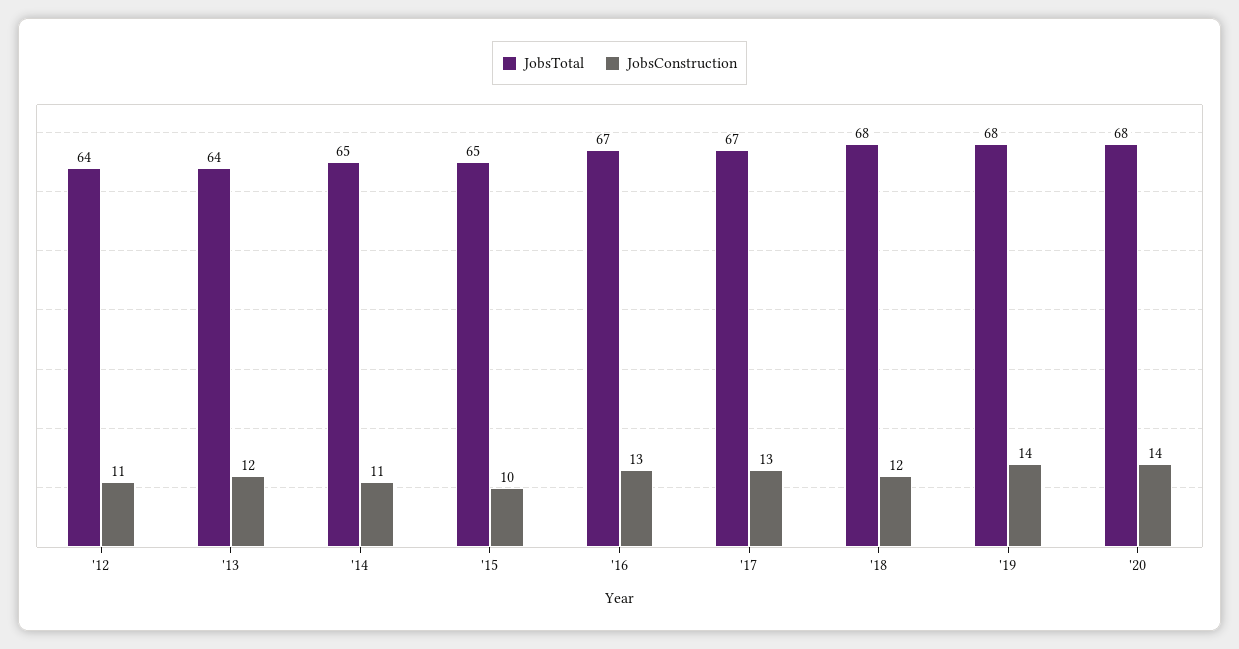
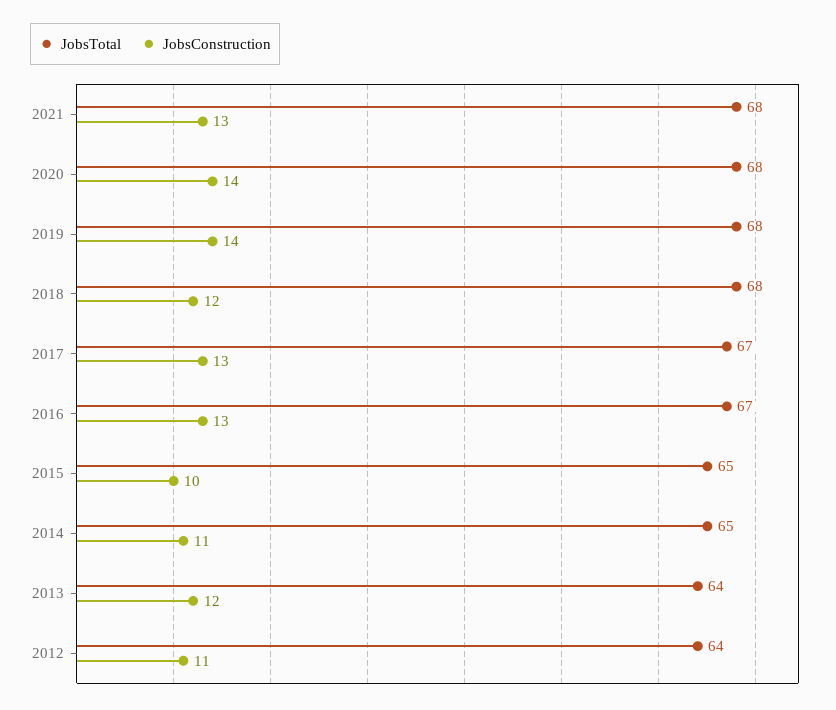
JobsTotal, 2021: none -> 68
JobsConstruction, 2021: none -> 13

